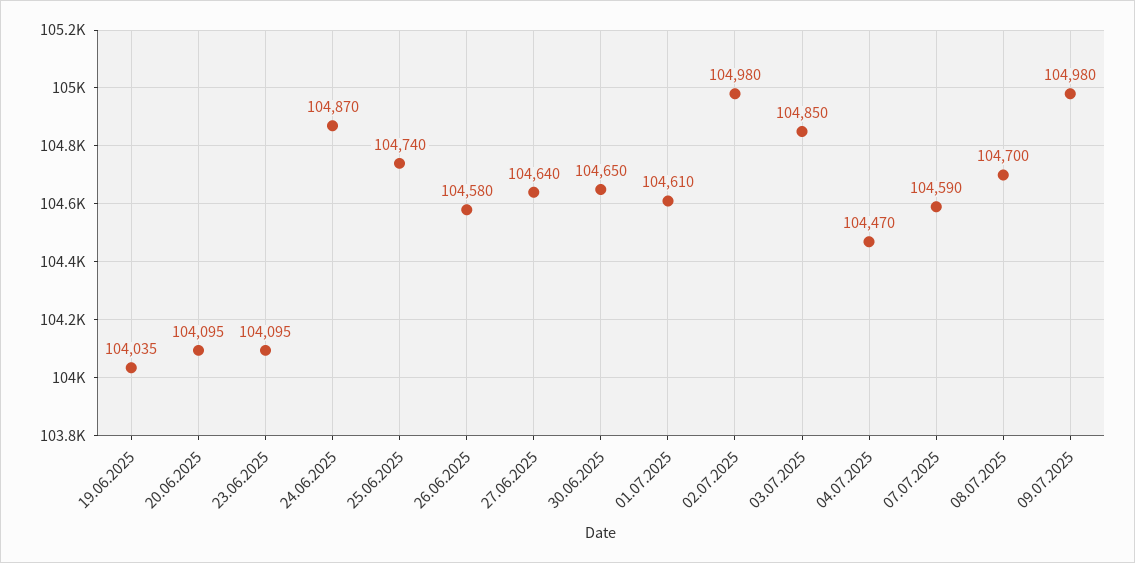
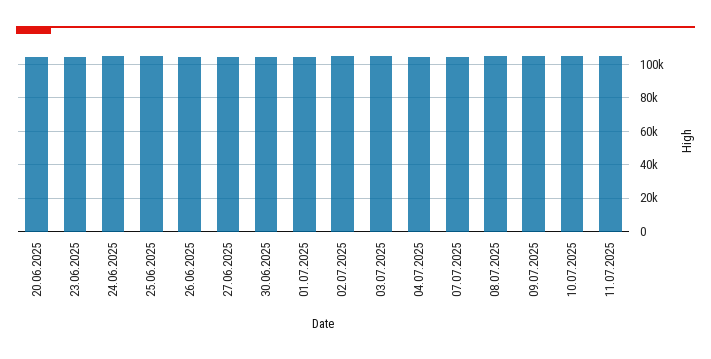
19.06.2025: 104035 -> none
10.07.2025: none -> 105000
11.07.2025: none -> 105000

